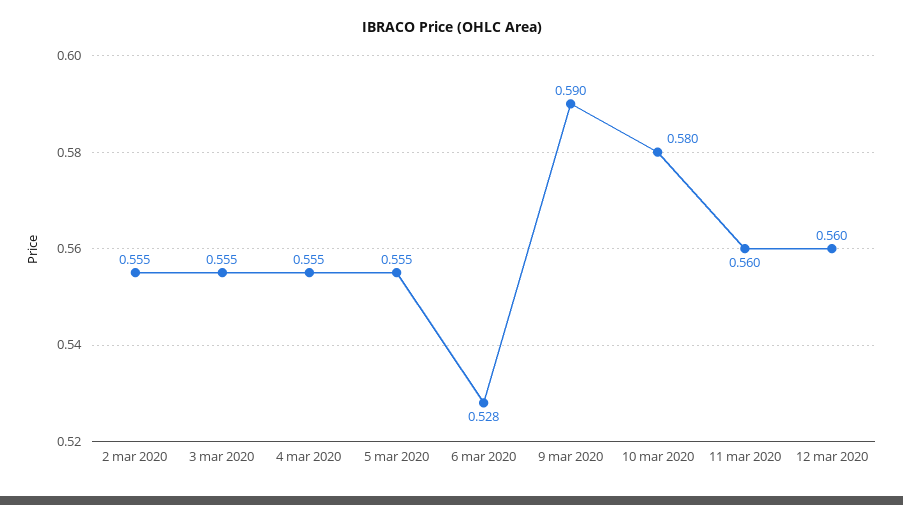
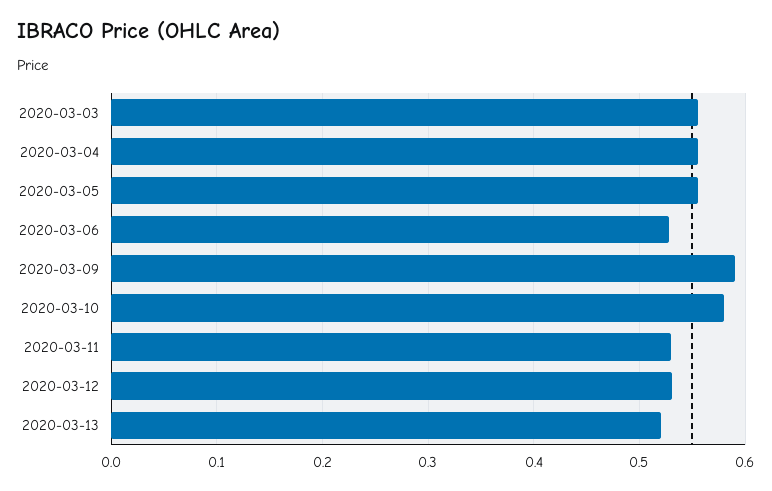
2 mar 2020: 0.555 -> none
11 mar 2020: 0.56 -> 0.53
12 mar 2020: 0.56 -> 0.53
2020-03-13: none -> 0.52

